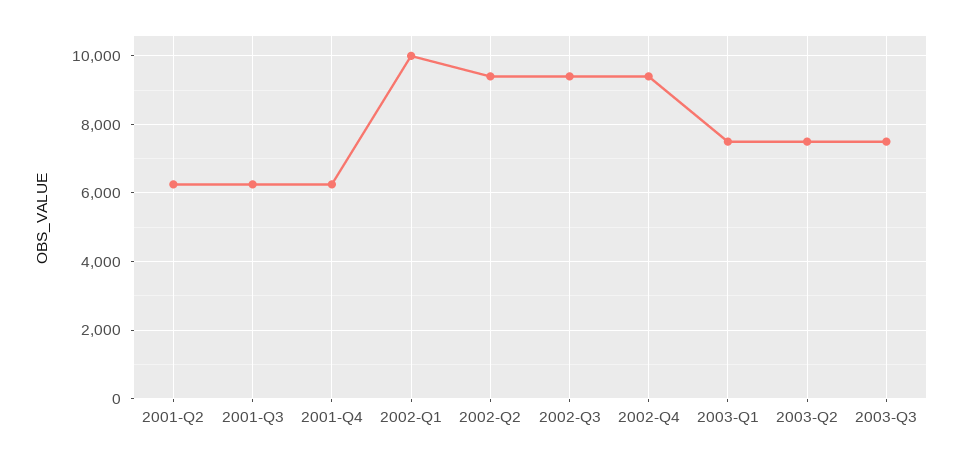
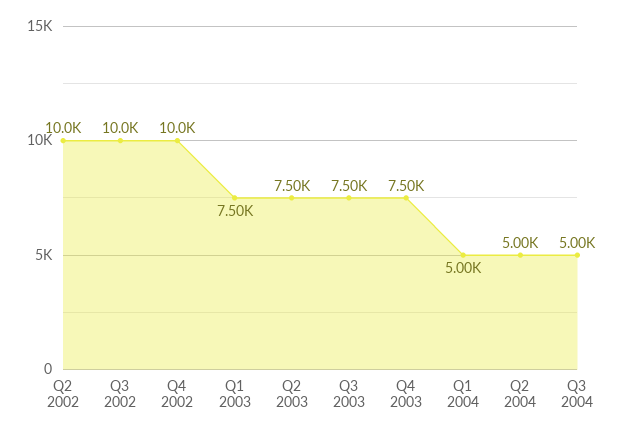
2001-Q2: 6200 -> none
2001-Q3: 6200 -> none
2001-Q4: 6200 -> none
2002-Q1: 10000 -> none
2002-Q2: 9400 -> 10000
2002-Q3: 9400 -> 10000
2002-Q4: 9400 -> 10000
Q4 2003: none -> 7500
Q1 2004: none -> 5000
Q2 2004: none -> 5000
Q3 2004: none -> 5000

